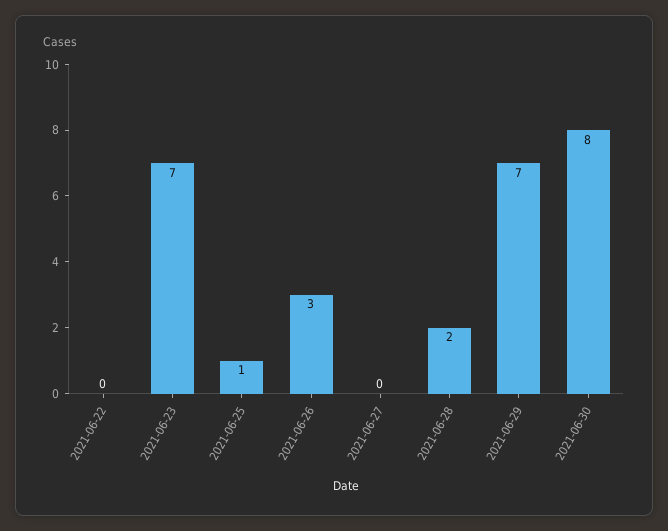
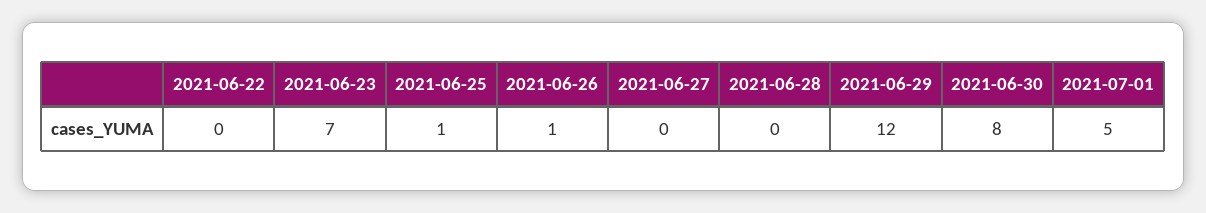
2021-06-26: 3 -> 1
2021-06-28: 2 -> 0
2021-06-29: 7 -> 12
2021-07-01: none -> 5

